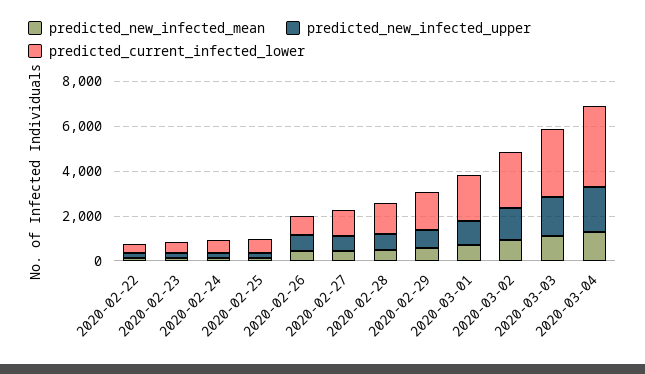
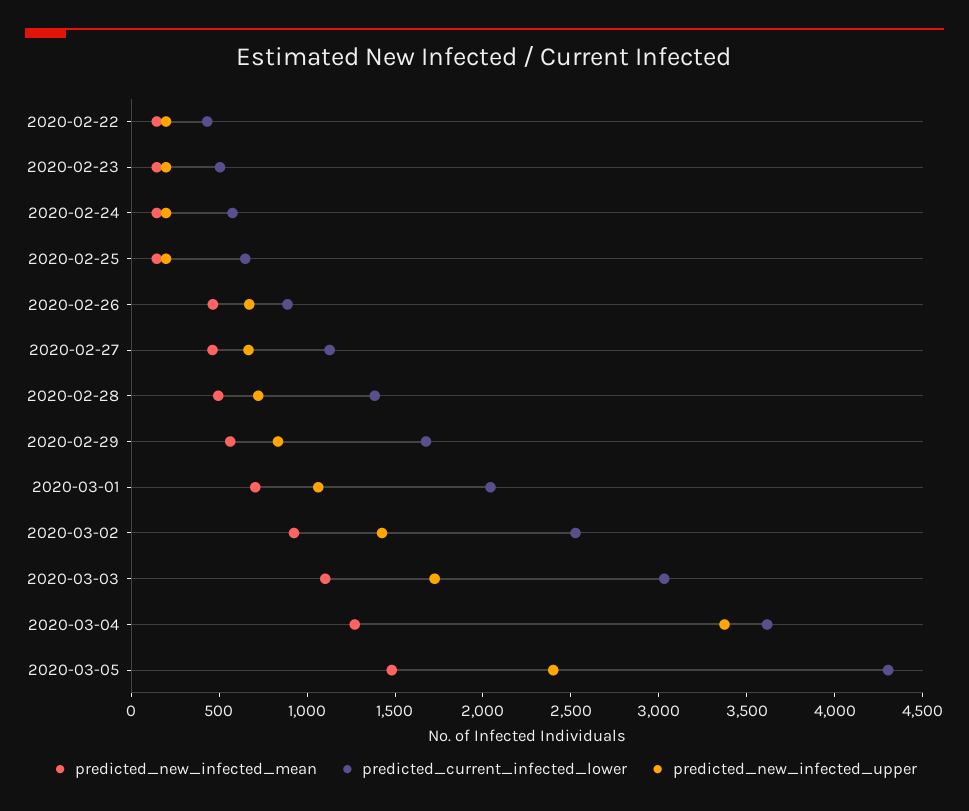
predicted_new_infected_upper, 2020-03-04: 2000 -> 3400
predicted_new_infected_mean, 2020-03-05: none -> 1500
predicted_current_infected_lower, 2020-03-05: none -> 4300
predicted_new_infected_upper, 2020-03-05: none -> 2400

